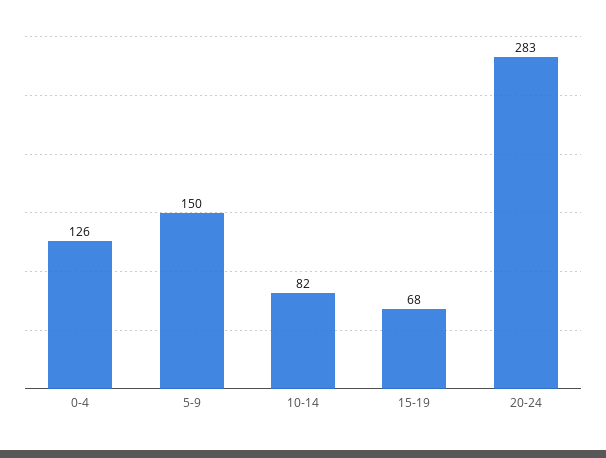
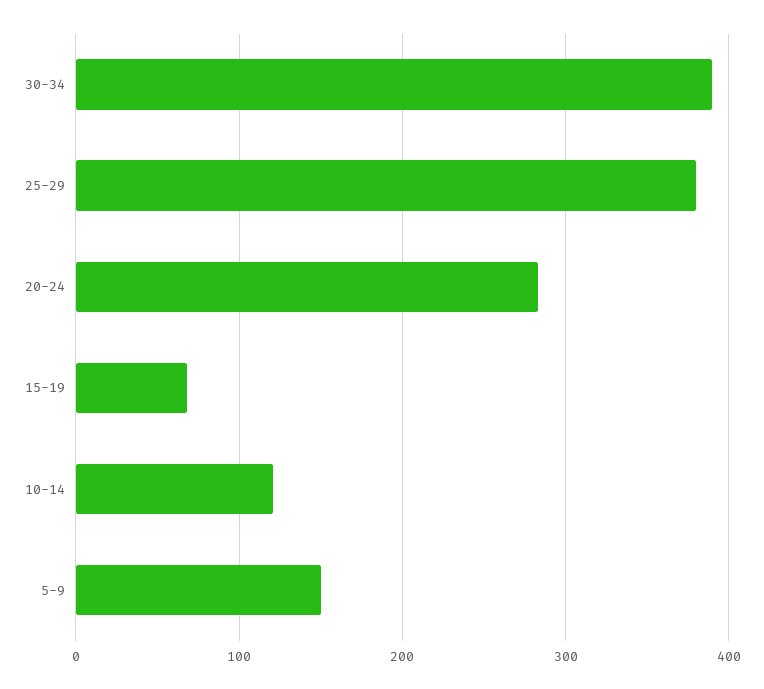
0-4: 126 -> none
10-14: 82 -> 120
30-34: none -> 390
25-29: none -> 380

